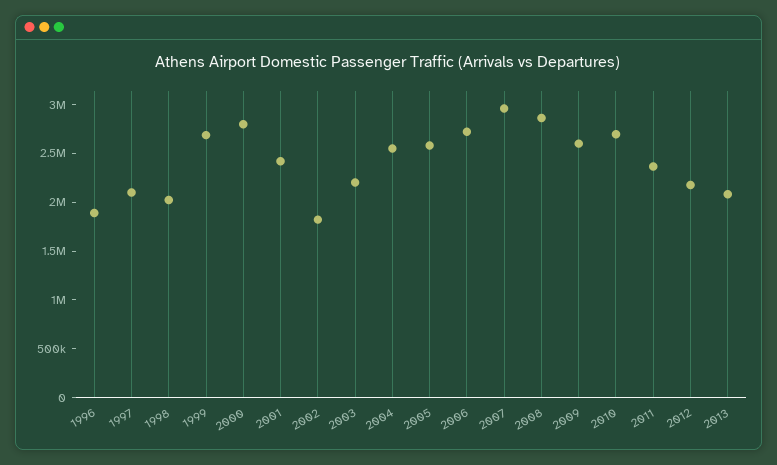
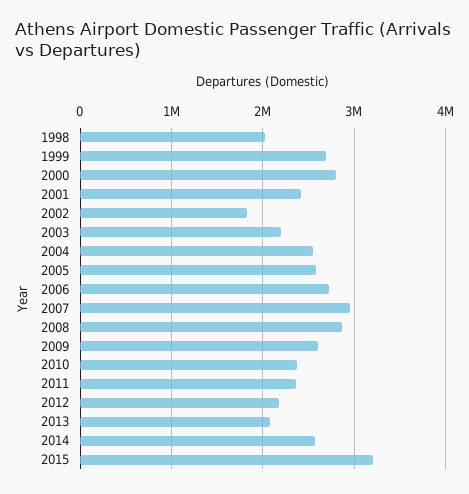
1996: 1900000 -> none
1997: 2100000 -> none
2010: 2700000 -> 2400000
2014: none -> 2600000
2015: none -> 3200000

